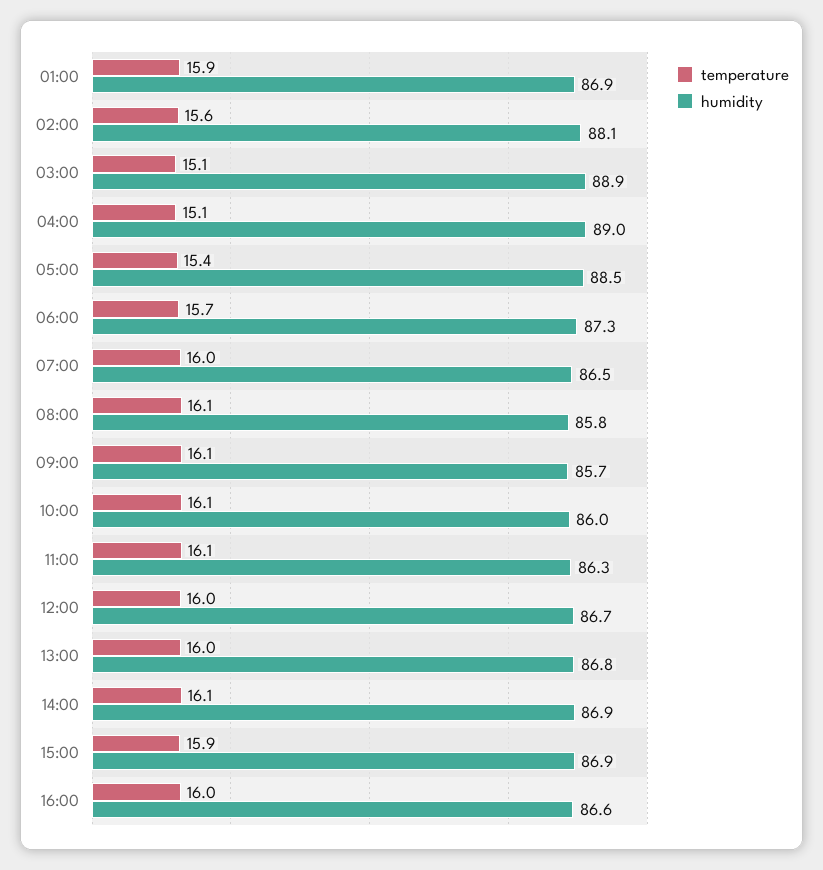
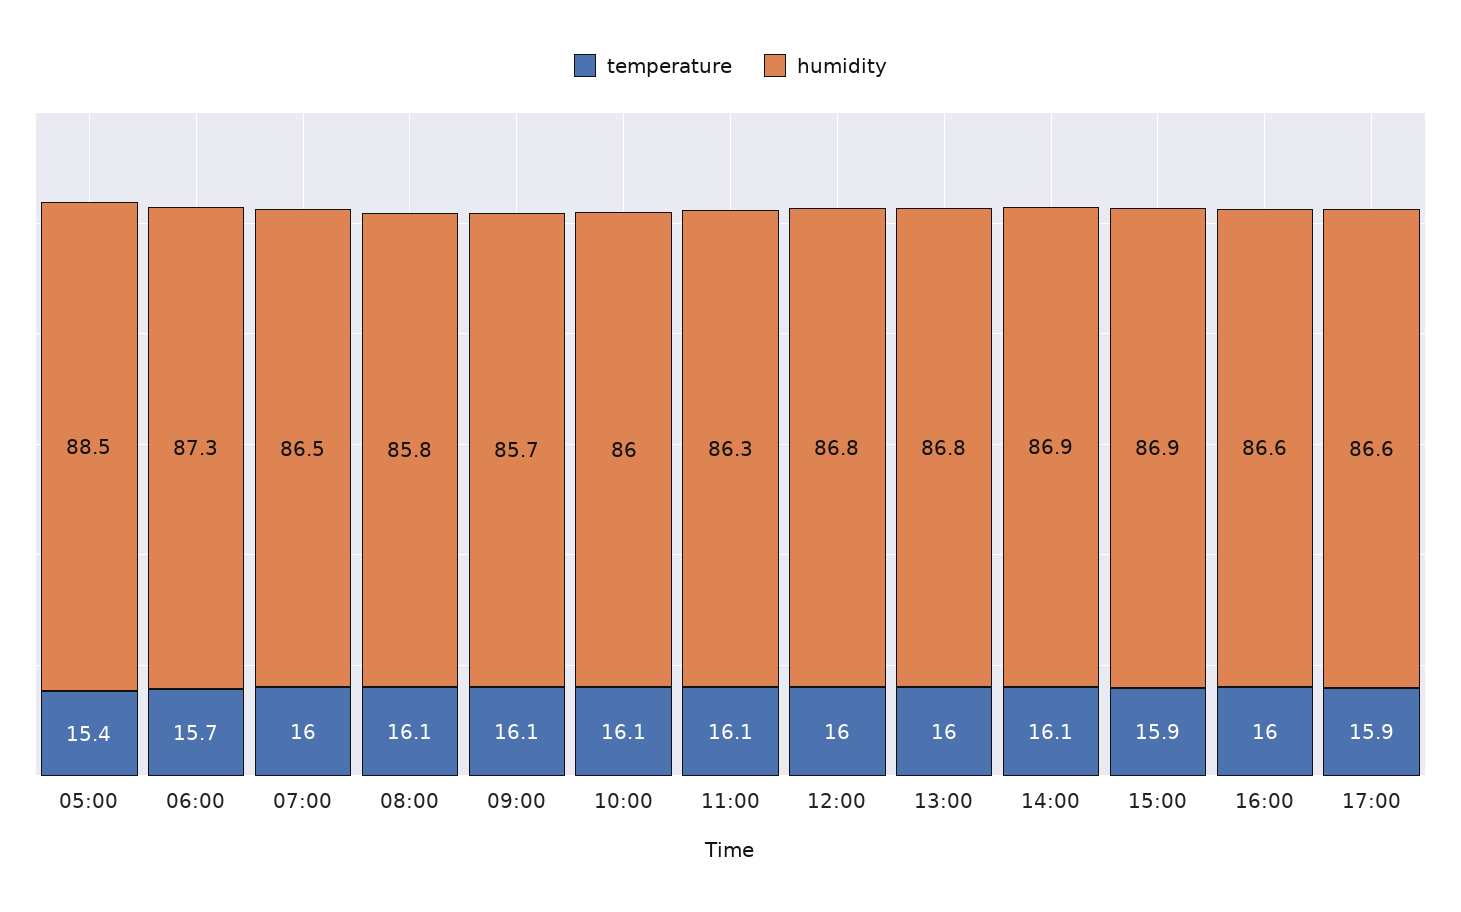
temperature, 01:00: 15.9 -> none
humidity, 01:00: 86.9 -> none
temperature, 02:00: 15.6 -> none
humidity, 02:00: 88.1 -> none
temperature, 03:00: 15.1 -> none
humidity, 03:00: 88.9 -> none
temperature, 04:00: 15.1 -> none
humidity, 04:00: 89 -> none
humidity, 12:00: 86.7 -> 86.8
temperature, 17:00: none -> 15.9
humidity, 17:00: none -> 86.6

